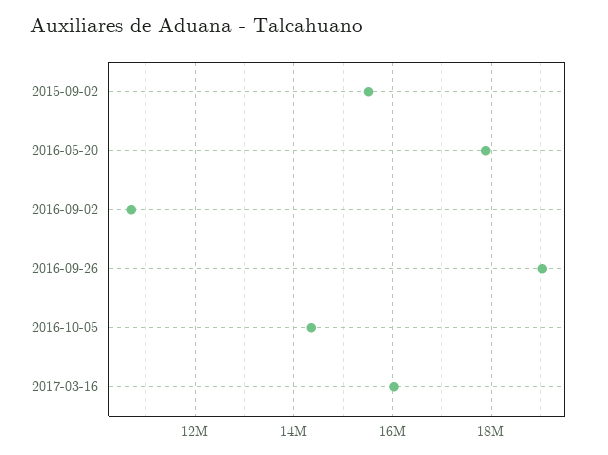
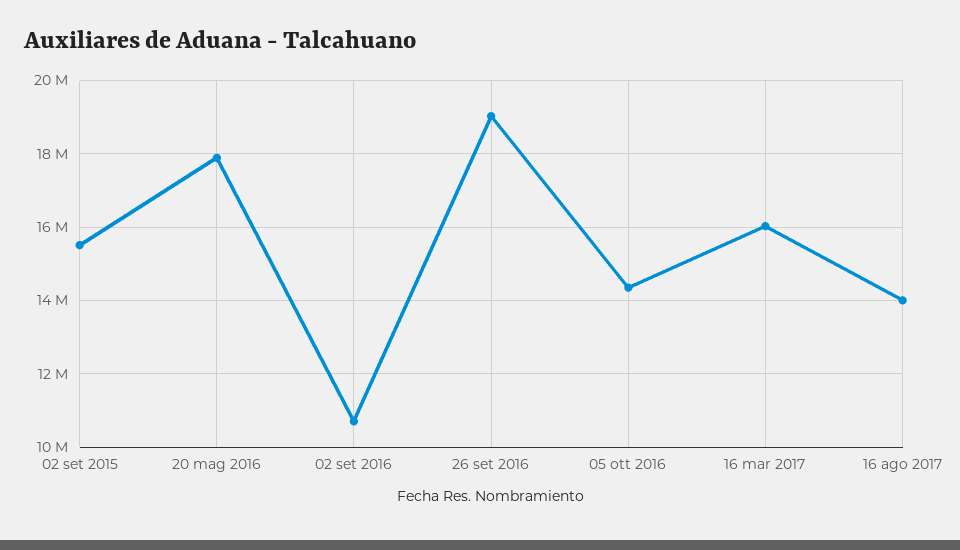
16 ago 2017: none -> 14000000

